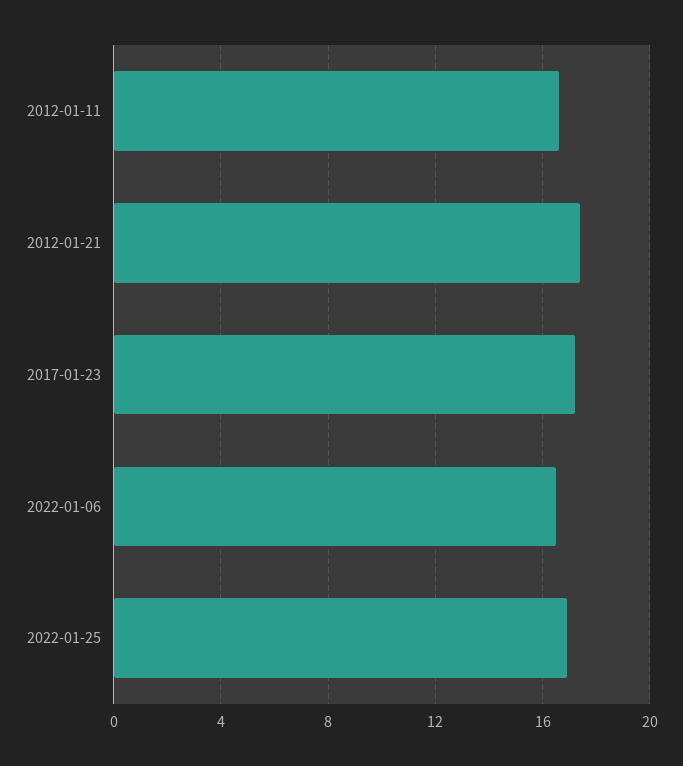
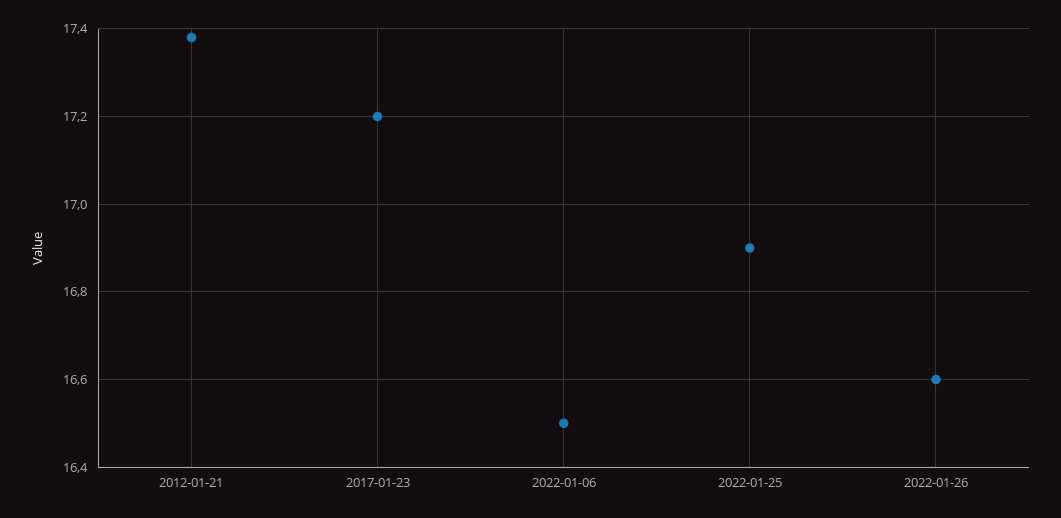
2012-01-11: 16.5 -> none
2022-01-26: none -> 16.6

